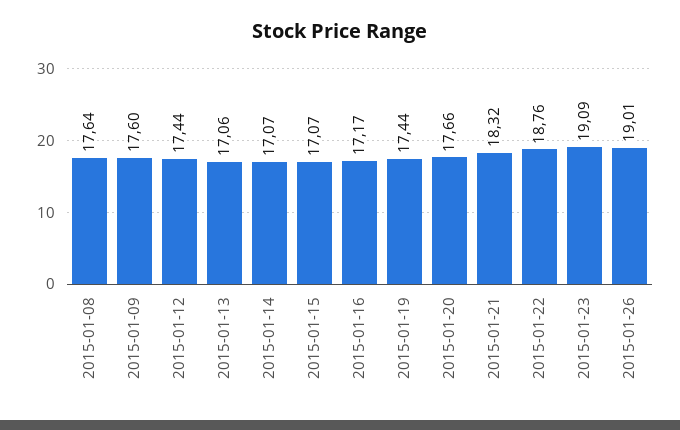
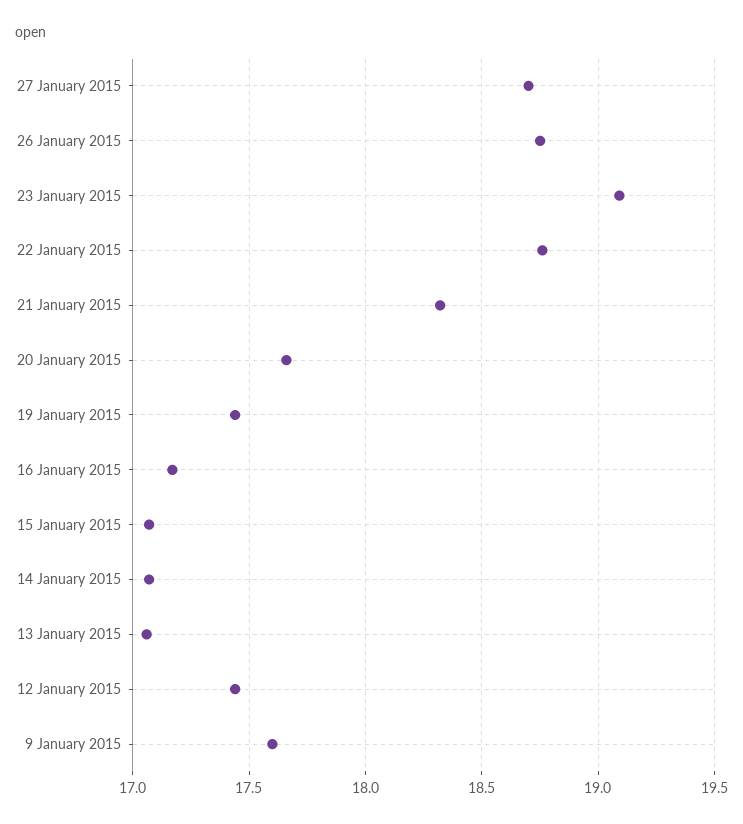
2015-01-08: 17.64 -> none
2015-01-26: 19.01 -> 18.75
27 January 2015: none -> 18.7

